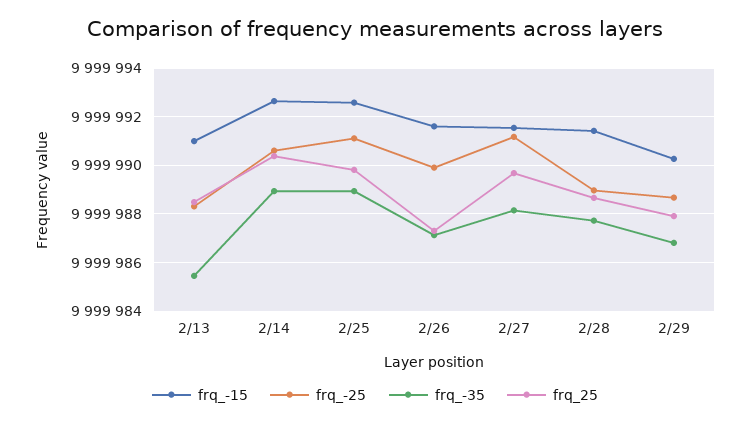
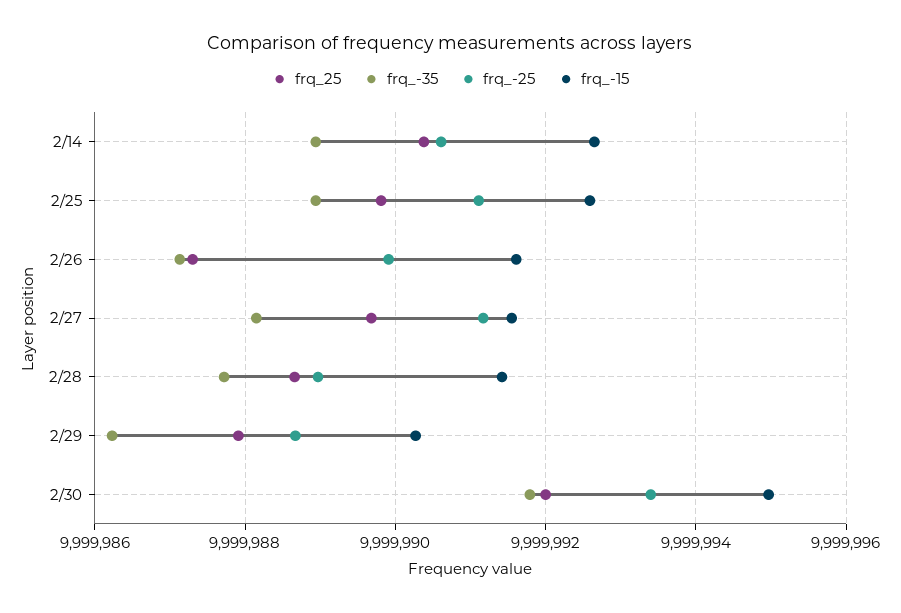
frq_-15, 2/13: 9999991 -> none
frq_-25, 2/13: 9999988.25 -> none
frq_-35, 2/13: 9999985.5 -> none
frq_25, 2/13: 9999988.5 -> none
frq_-35, 2/29: 9999986.75 -> 9999986.2
frq_25, 2/30: none -> 9999992
frq_-35, 2/30: none -> 9999991.8
frq_-25, 2/30: none -> 9999993.4
frq_-15, 2/30: none -> 9999995

